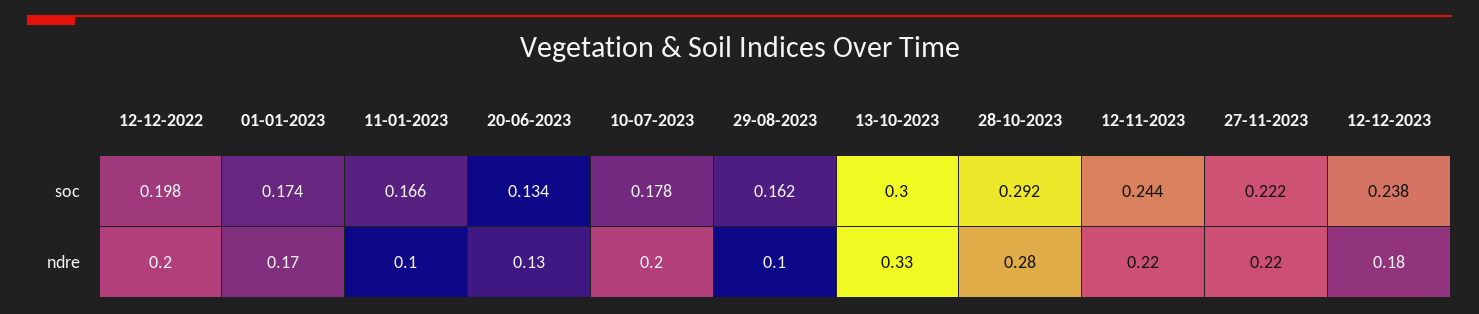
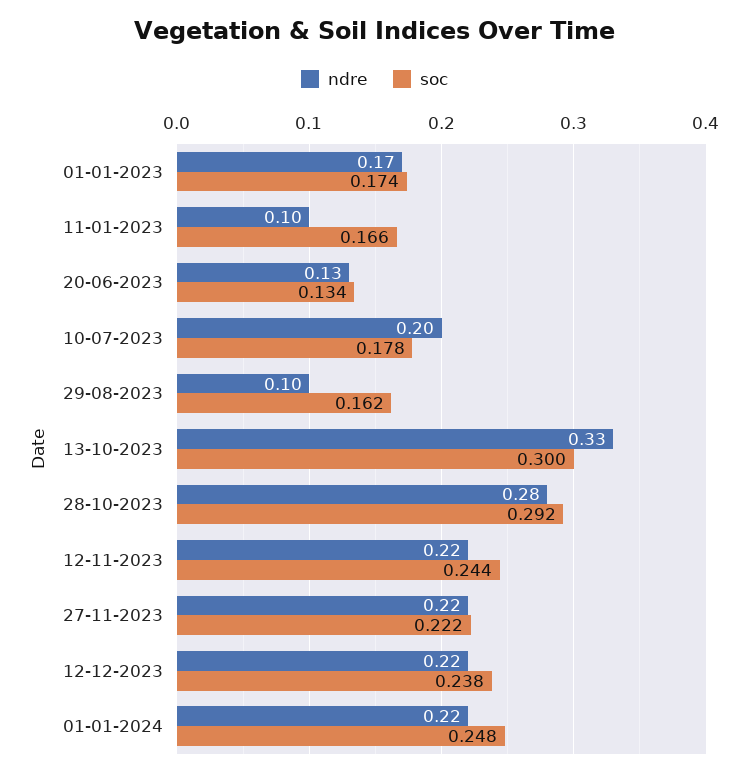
soc, 12-12-2022: 0.198 -> none
ndre, 12-12-2022: 0.2 -> none
ndre, 12-12-2023: 0.18 -> 0.22
ndre, 01-01-2024: none -> 0.22
soc, 01-01-2024: none -> 0.248

